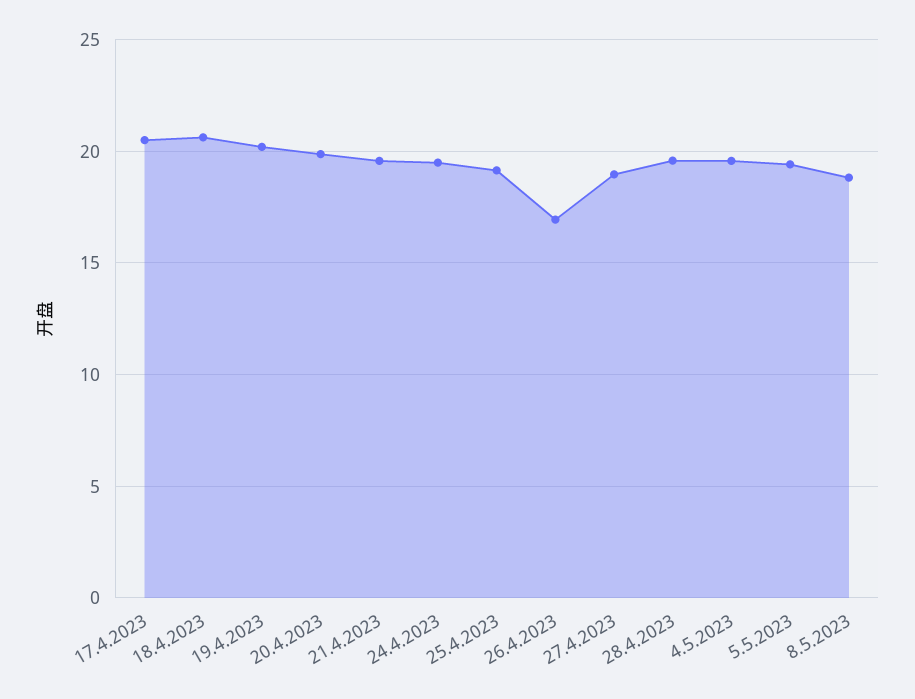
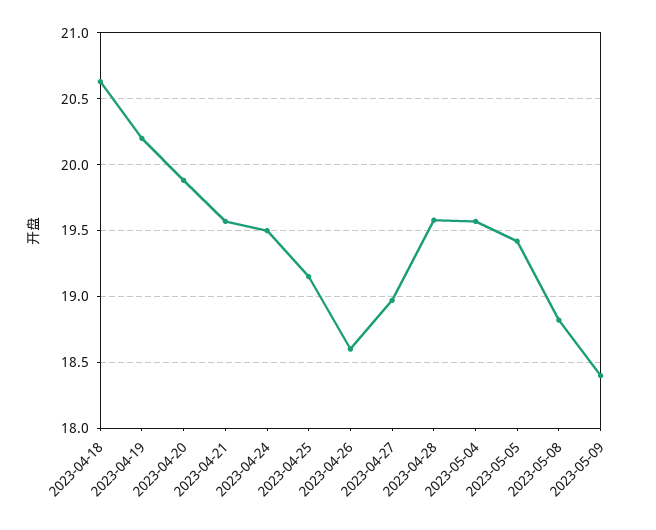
17.4.2023: 20.5 -> none
26.4.2023: 17 -> 18.6
2023-05-09: none -> 18.4

